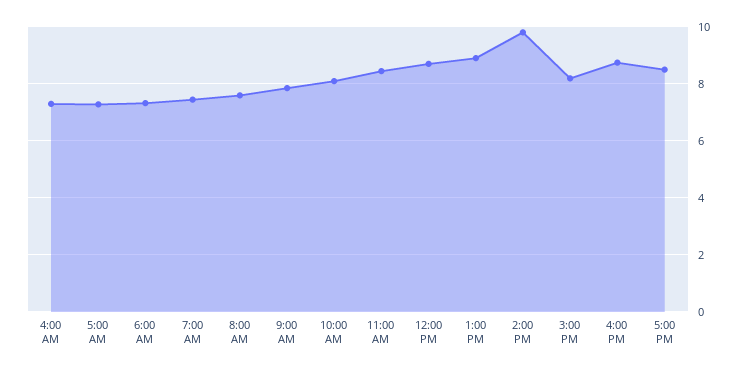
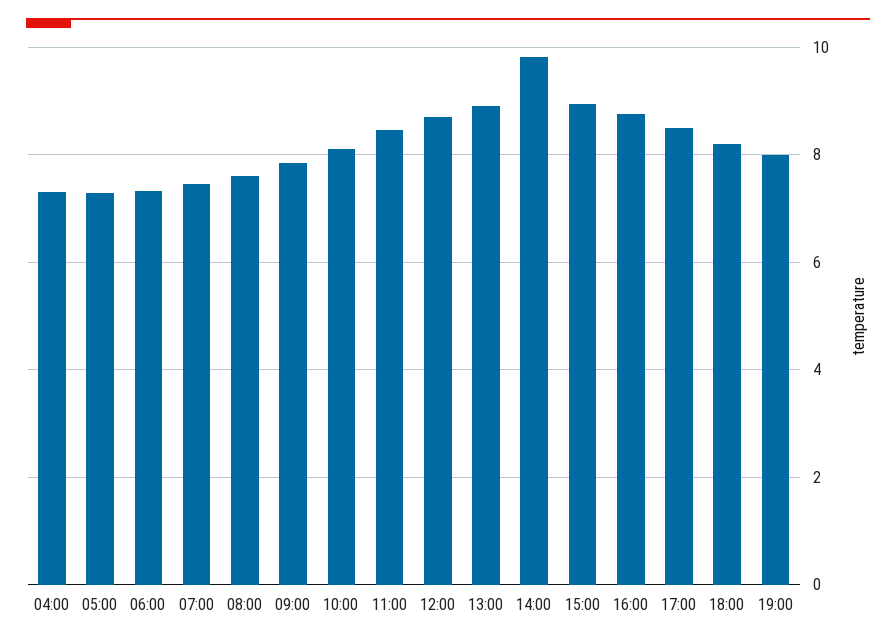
3:00 PM: 8.25 -> 9
18:00: none -> 8.2
19:00: none -> 8

